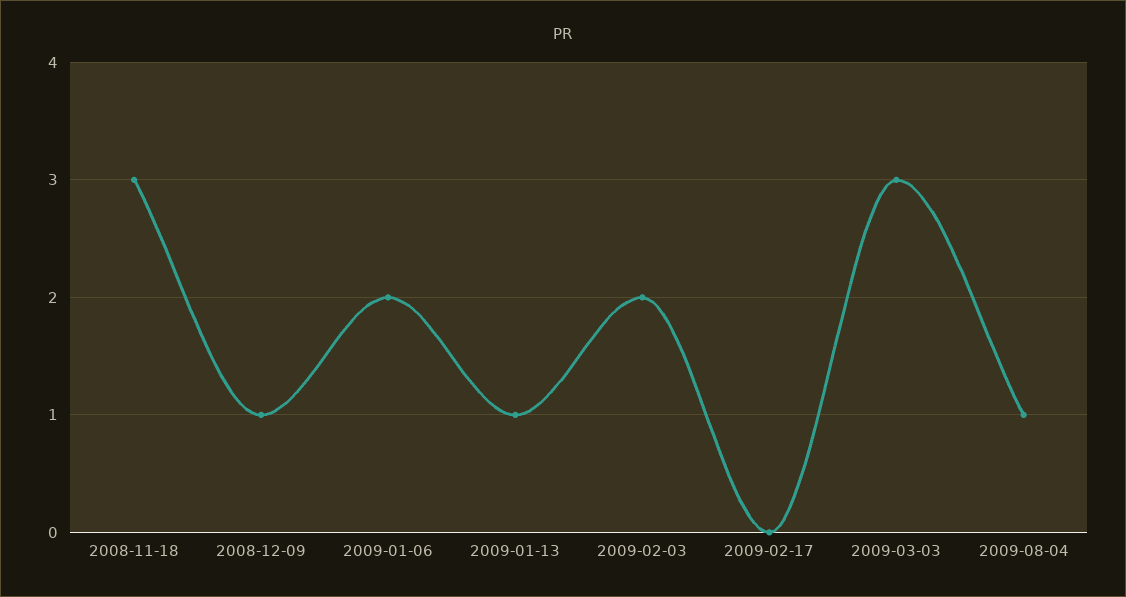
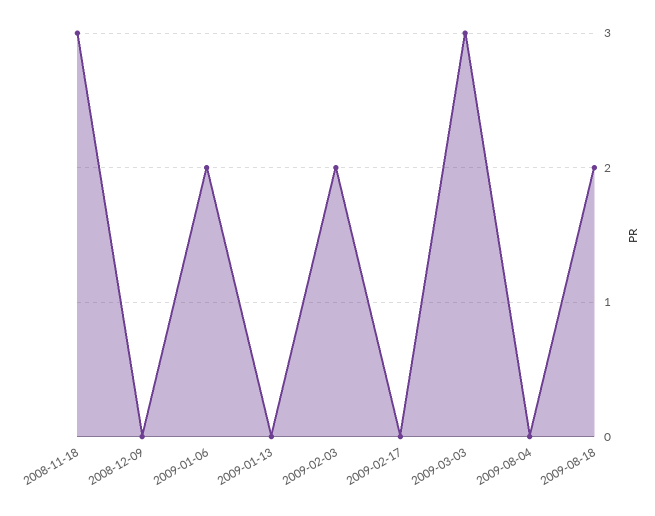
2008-12-09: 1 -> 0
2009-01-13: 1 -> 0
2009-08-04: 1 -> 0
2009-08-18: none -> 2

